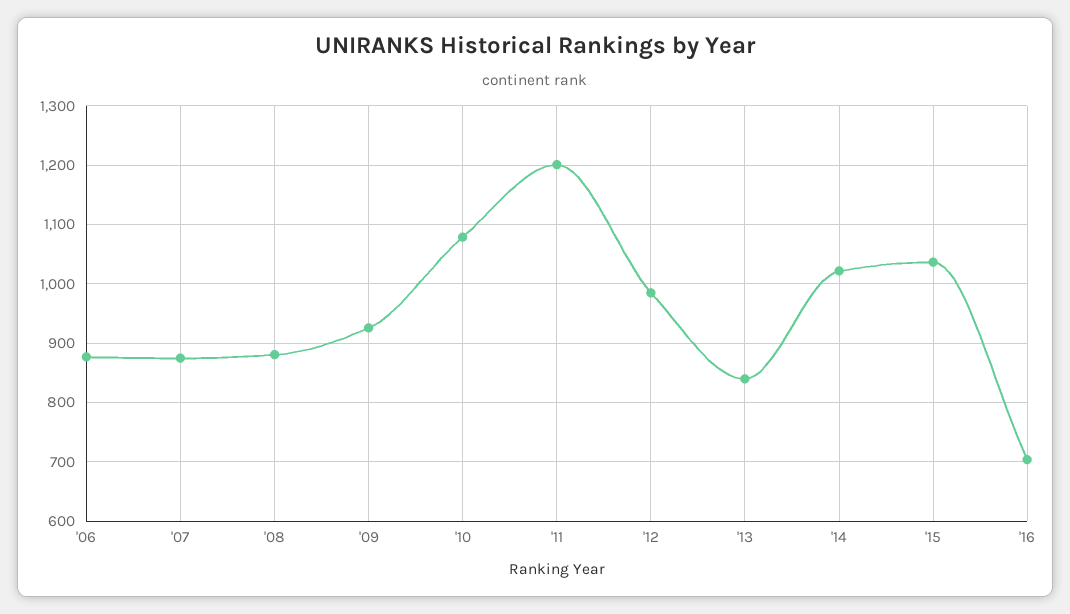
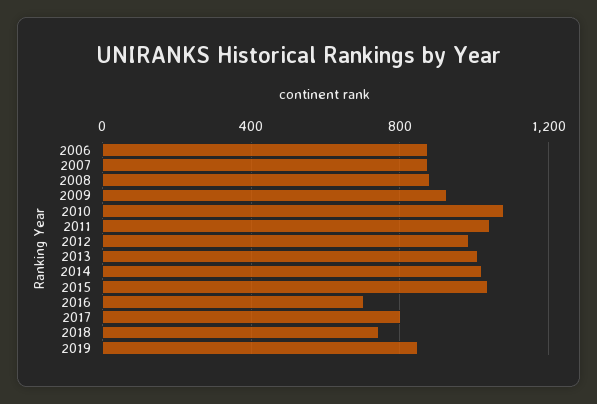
'11: 1200 -> 1050
'13: 840 -> 1000
2017: none -> 800
2018: none -> 750
2019: none -> 850

